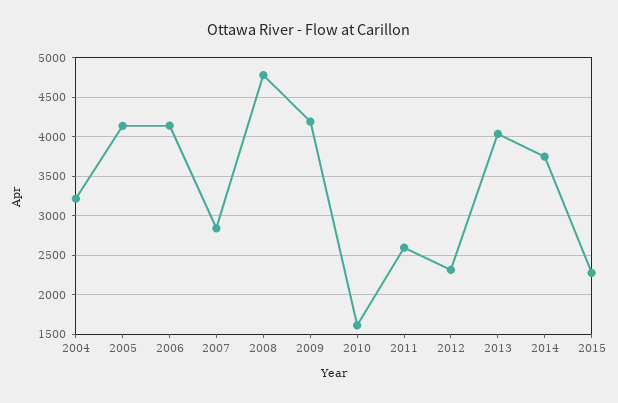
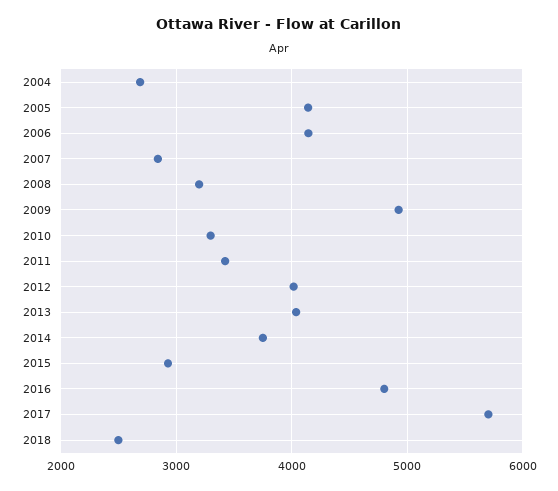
2004: 3200 -> 2700
2008: 4800 -> 3200
2009: 4200 -> 4900
2010: 1600 -> 3300
2011: 2600 -> 3400
2012: 2300 -> 4000
2015: 2300 -> 2900
2016: none -> 4800
2017: none -> 5700
2018: none -> 2500

